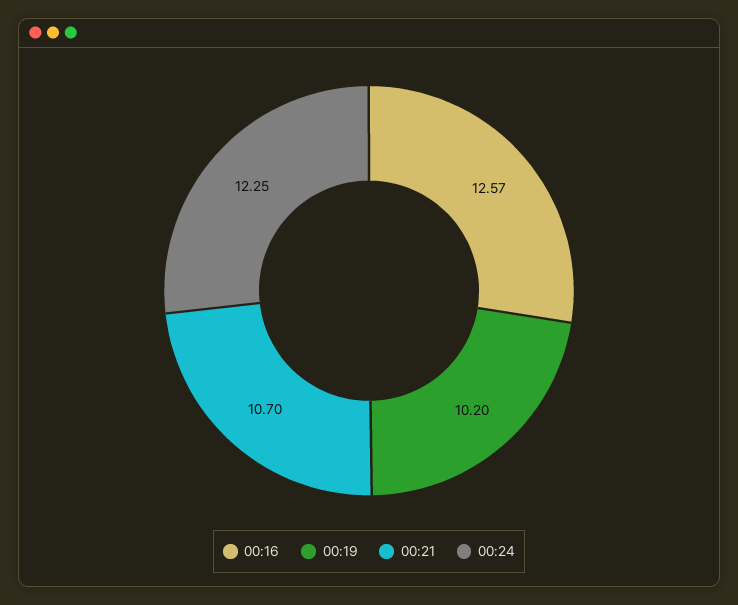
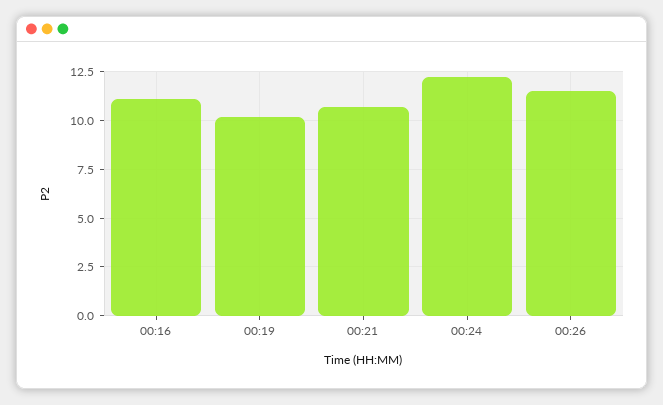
00:16: 12.57 -> 11
00:26: none -> 11.5

